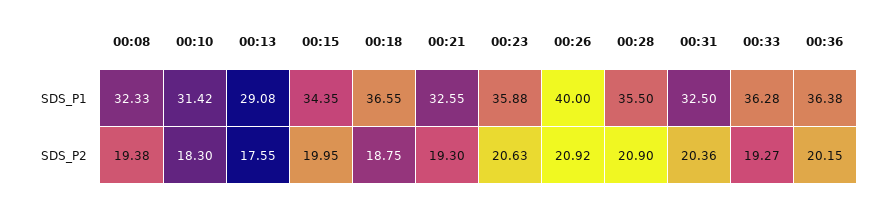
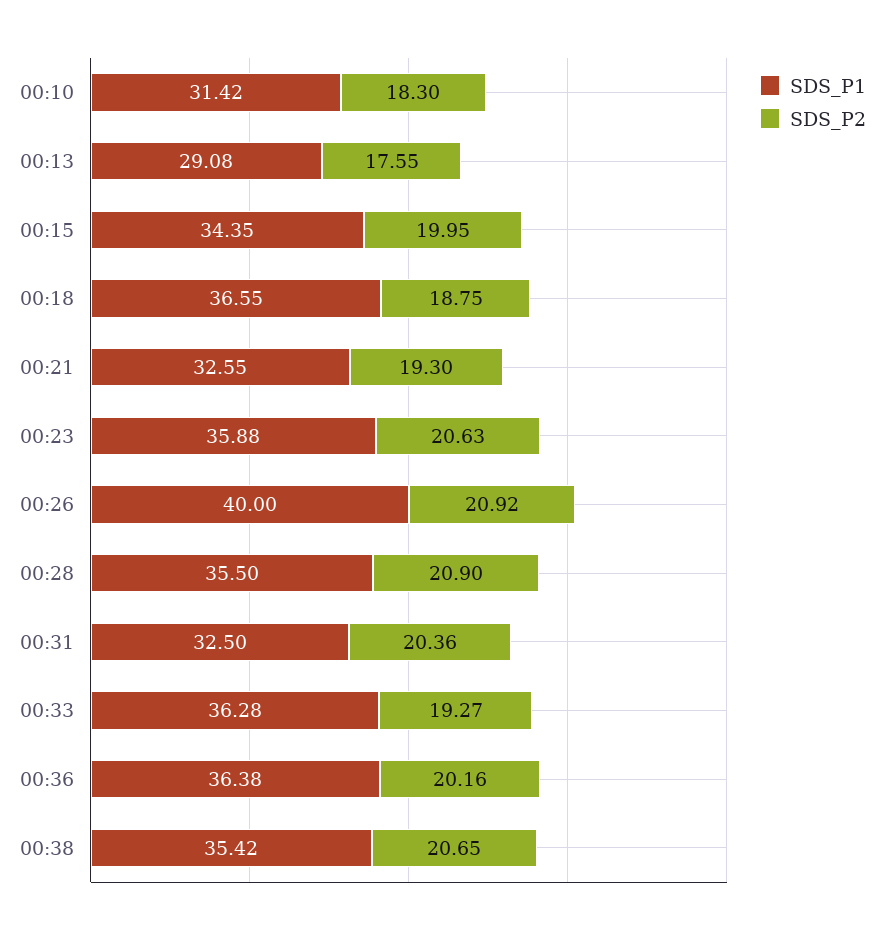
SDS_P1, 00:08: 32.33 -> none
SDS_P2, 00:08: 19.38 -> none
SDS_P2, 00:36: 20.15 -> 20.16
SDS_P1, 00:38: none -> 35.42
SDS_P2, 00:38: none -> 20.65

